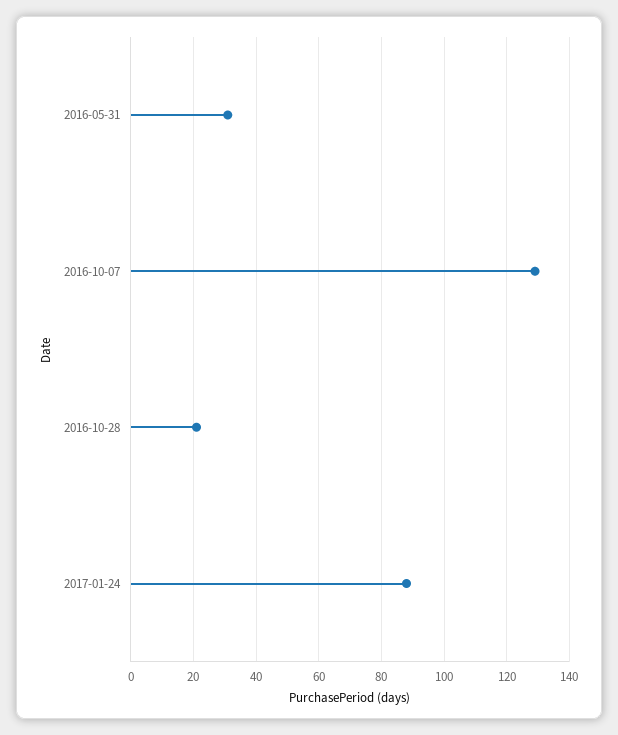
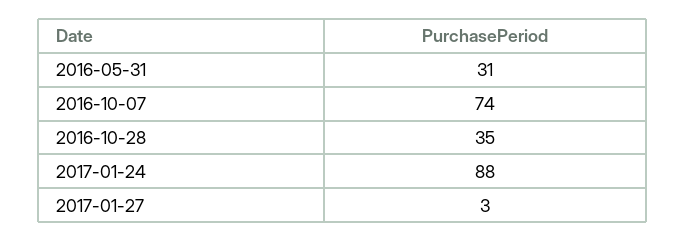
2016-10-07: 130 -> 74
2016-10-28: 20 -> 35
2017-01-27: none -> 3

